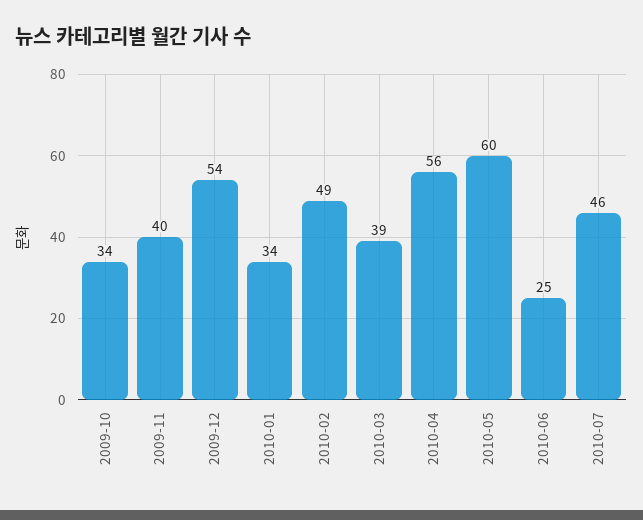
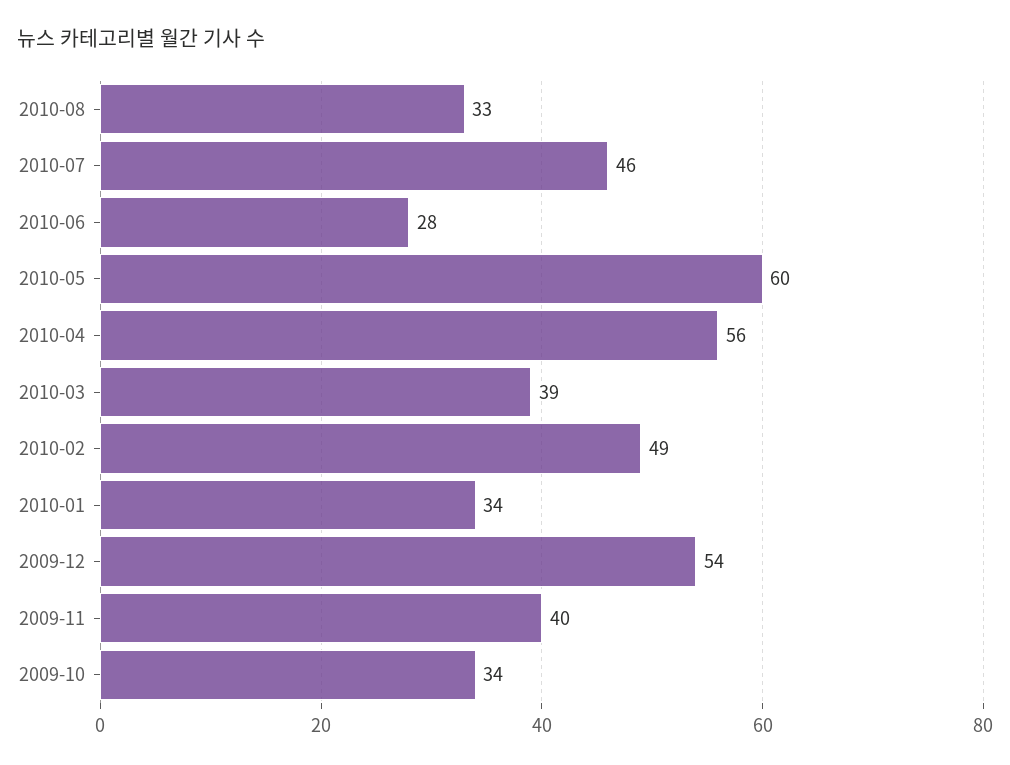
2010-06: 25 -> 28
2010-08: none -> 33

